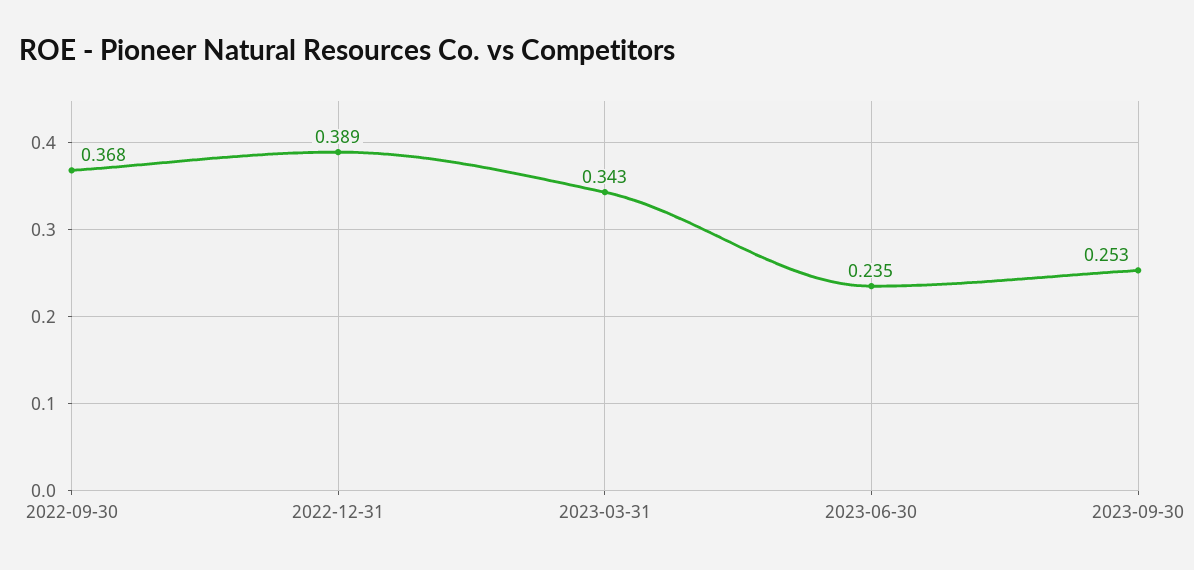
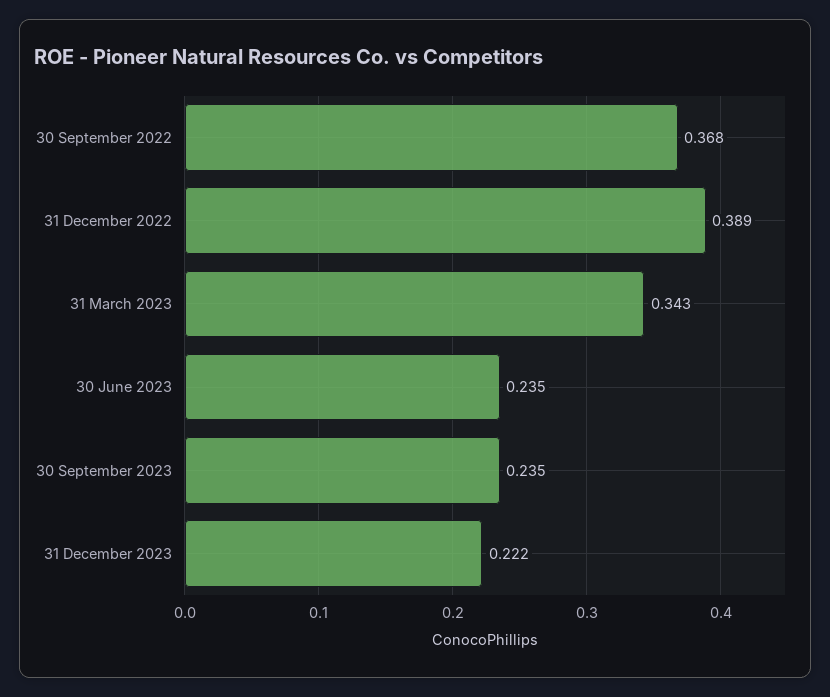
2023-09-30: 0.253 -> 0.235
31 December 2023: none -> 0.222

